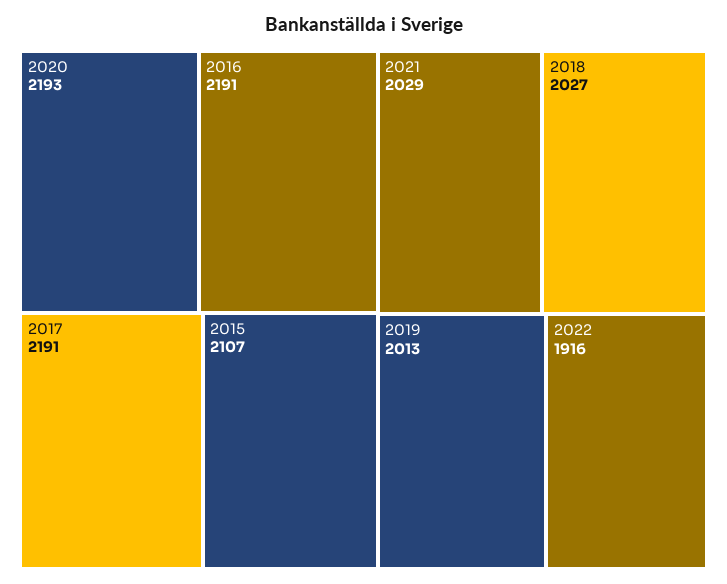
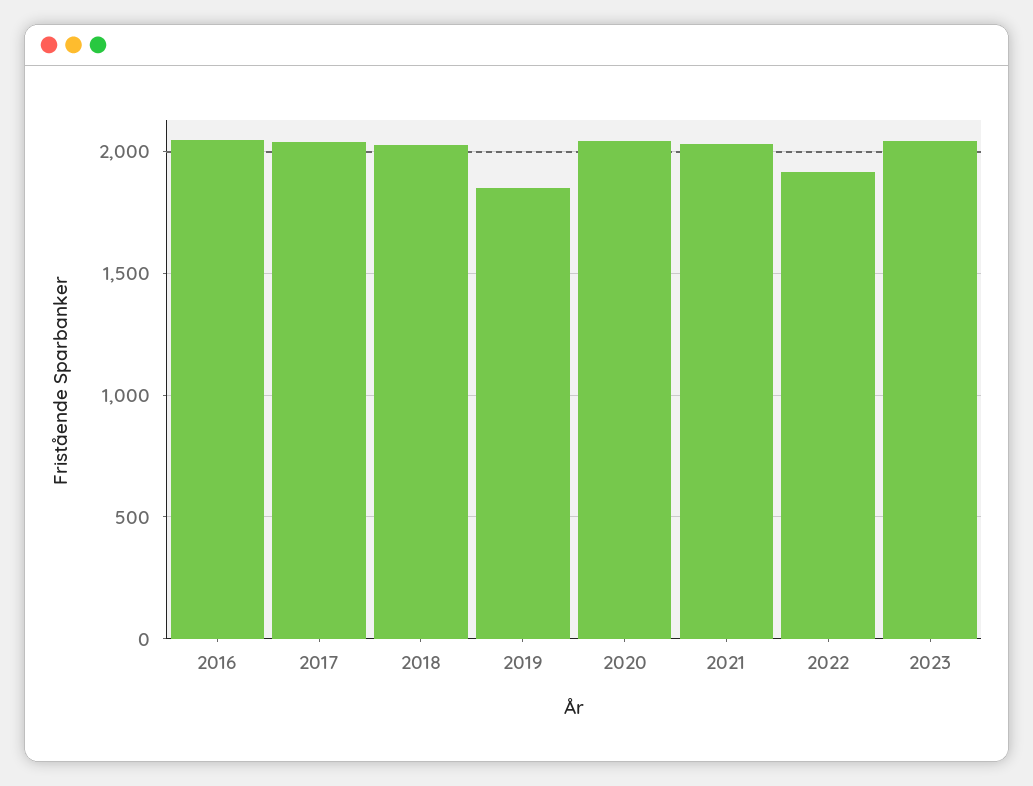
2020: 2193 -> 2050
2016: 2191 -> 2050
2017: 2191 -> 2050
2015: 2107 -> none
2019: 2013 -> 1850
2023: none -> 2050

